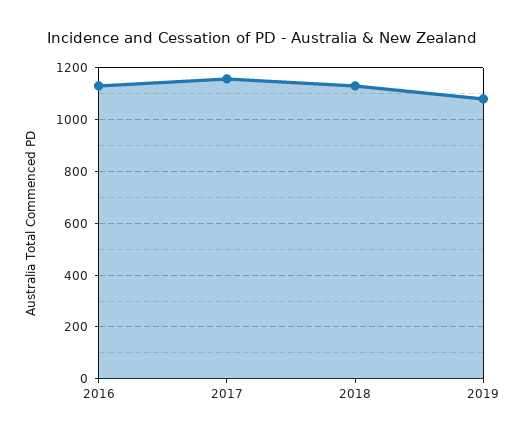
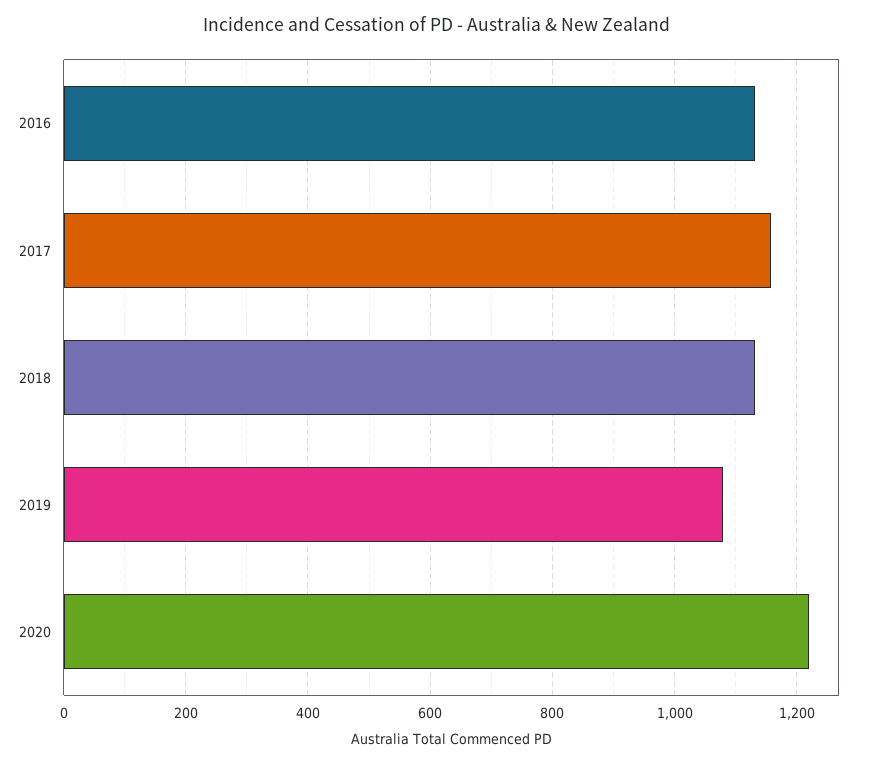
2020: none -> 1220

